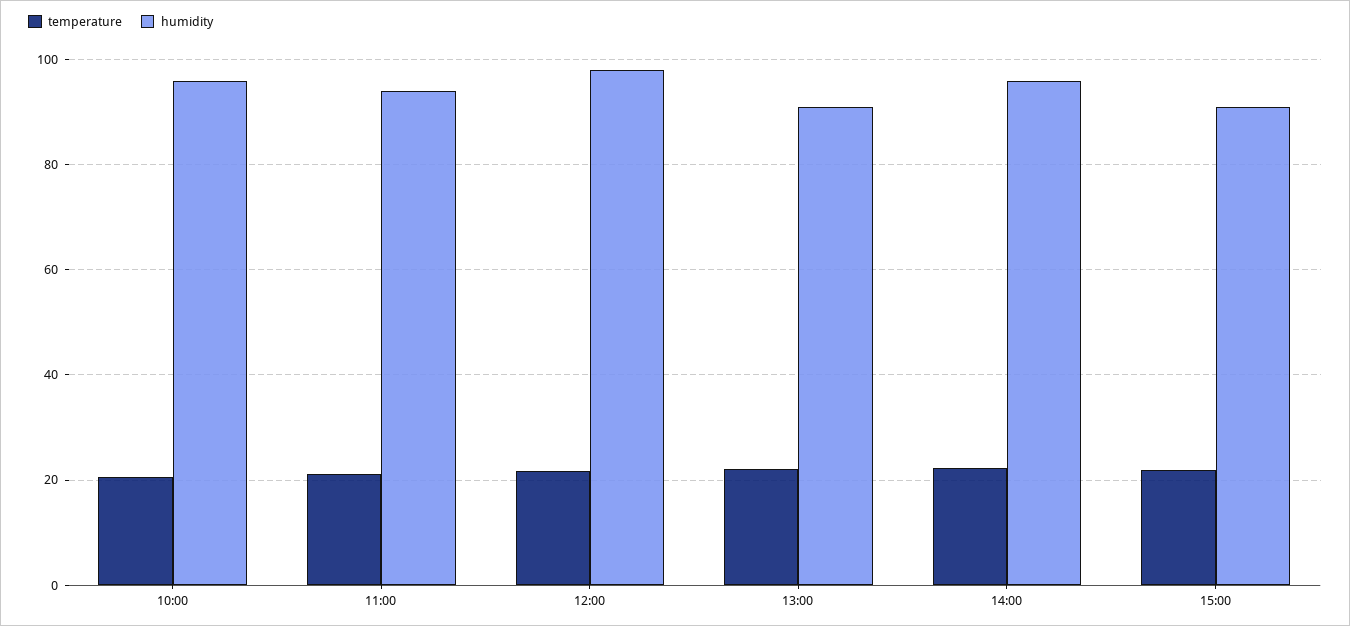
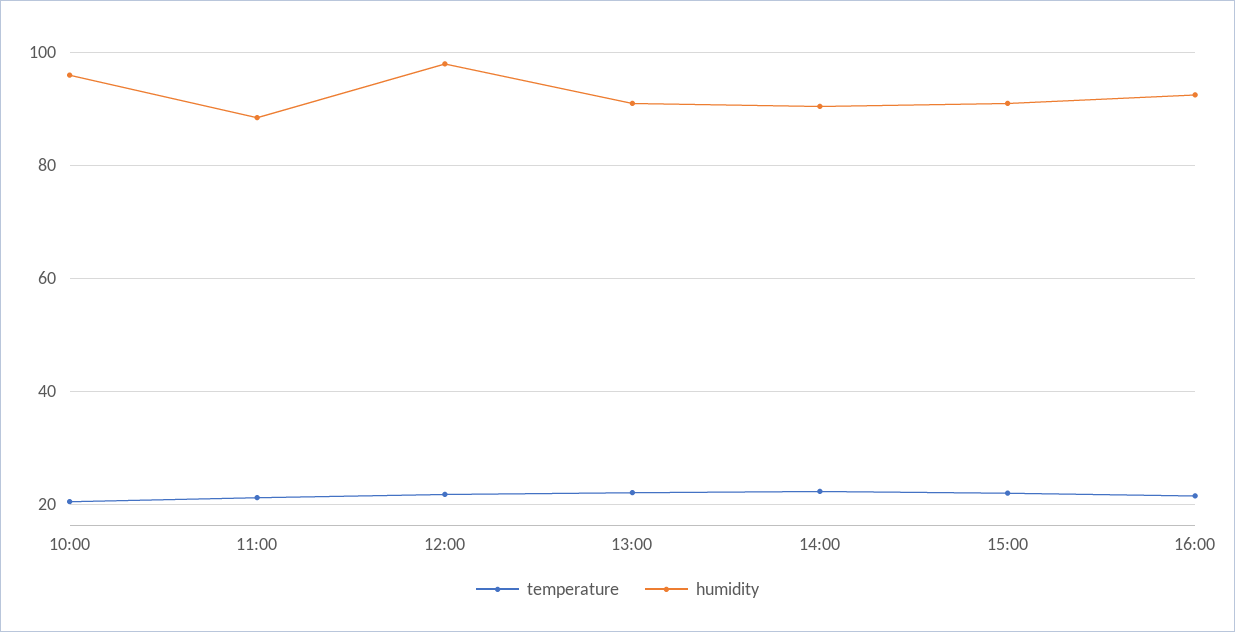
humidity, 11:00: 94 -> 88
humidity, 14:00: 96 -> 90
temperature, 16:00: none -> 22
humidity, 16:00: none -> 92

